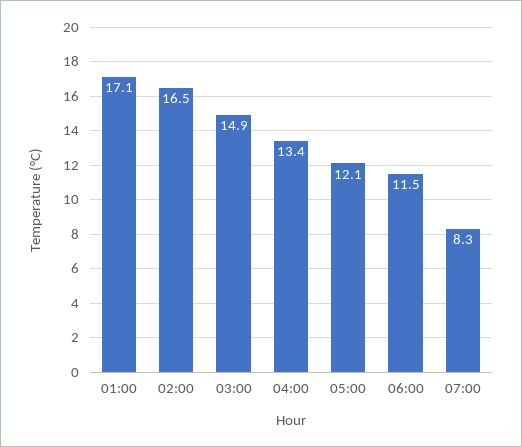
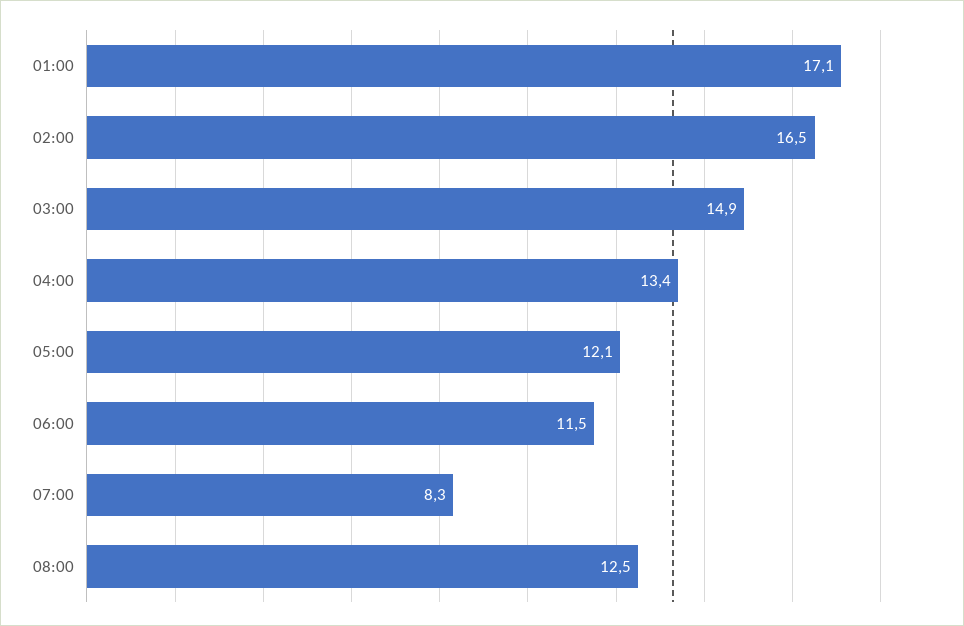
08:00: none -> 12.5

